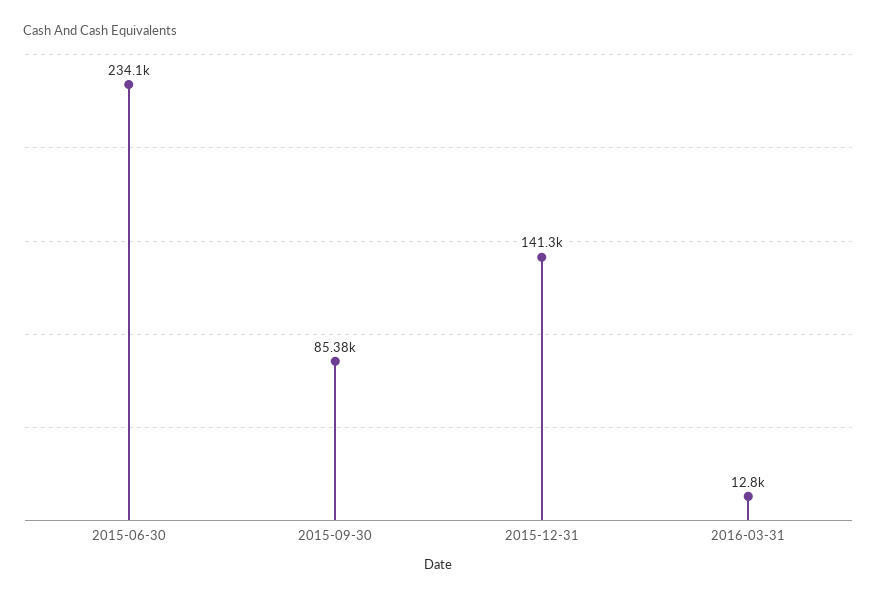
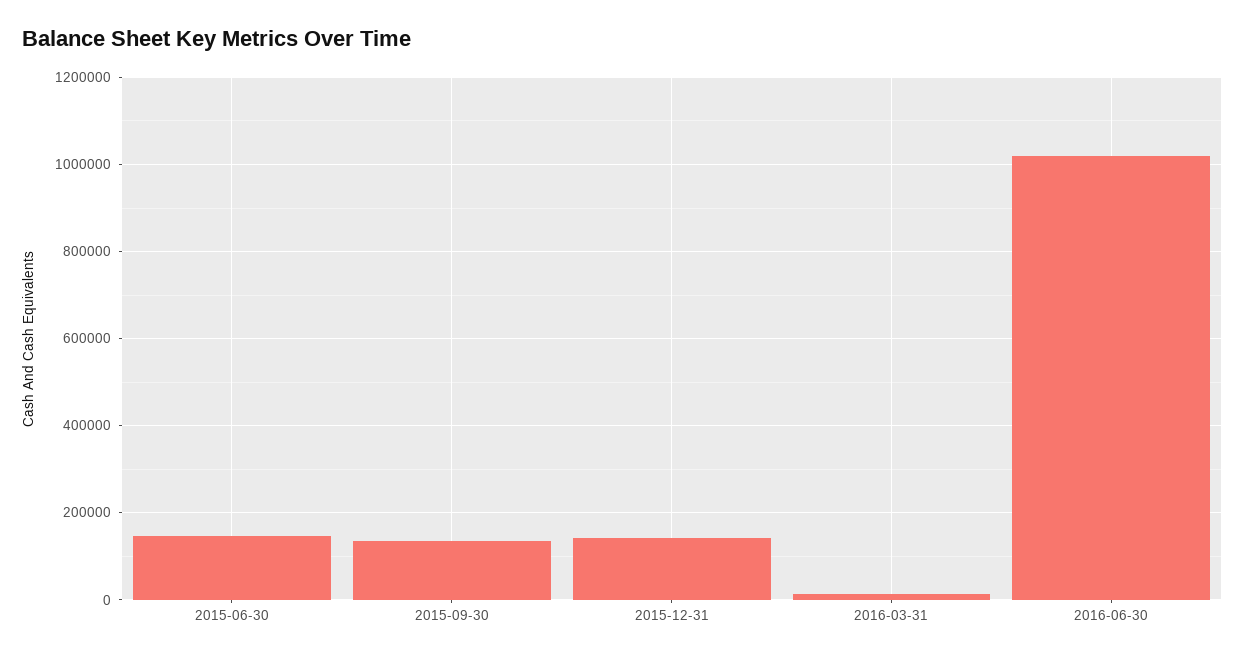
2015-06-30: 234100 -> 140000
2015-09-30: 85380 -> 140000
2016-06-30: none -> 1020000

